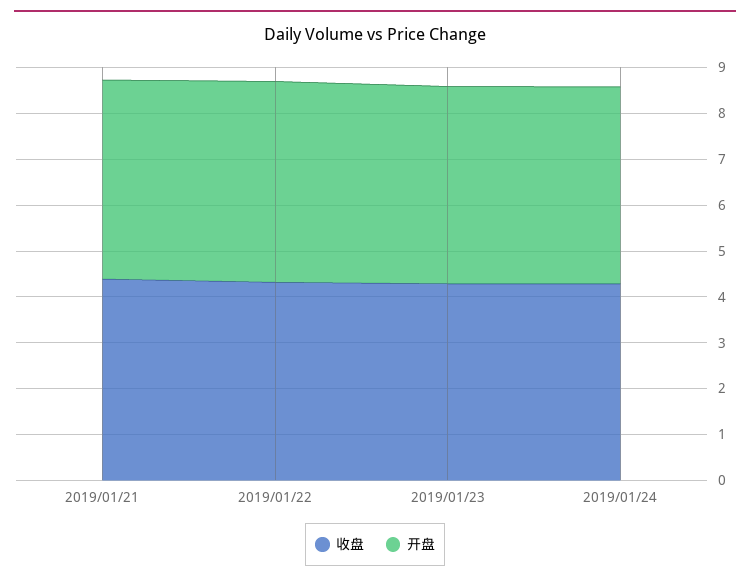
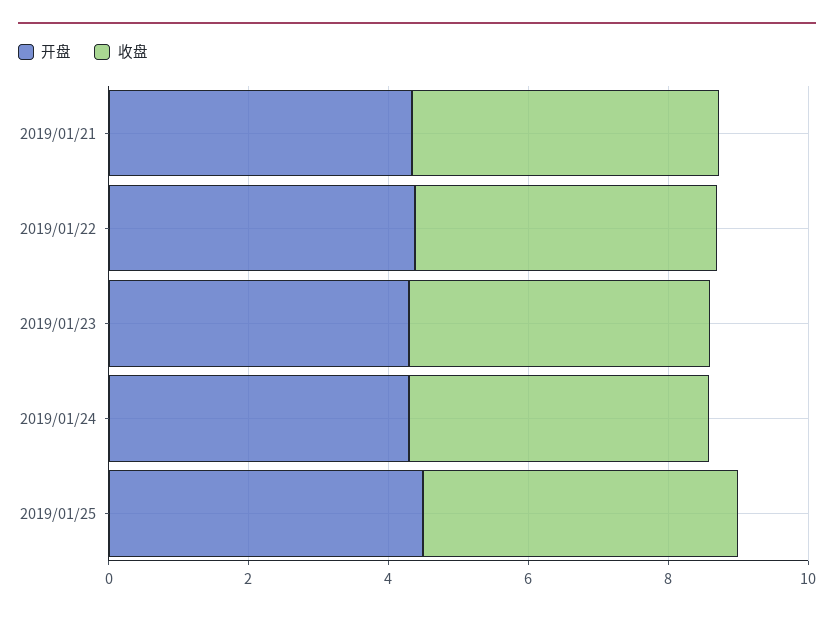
开盘, 2019/01/25: none -> 4.5
收盘, 2019/01/25: none -> 4.5

